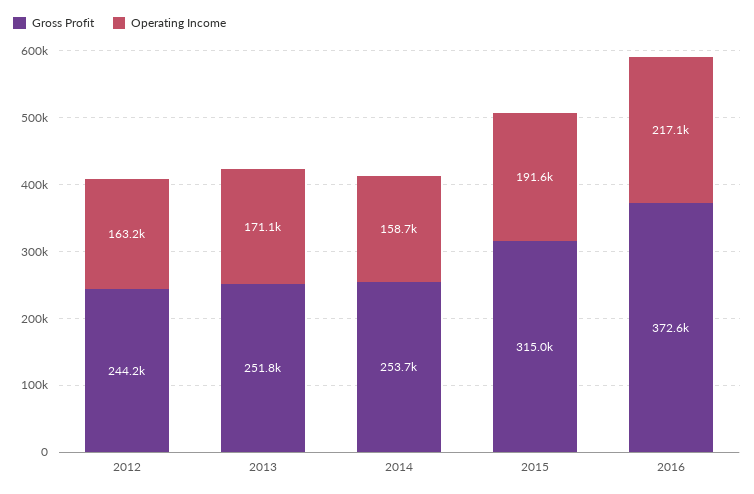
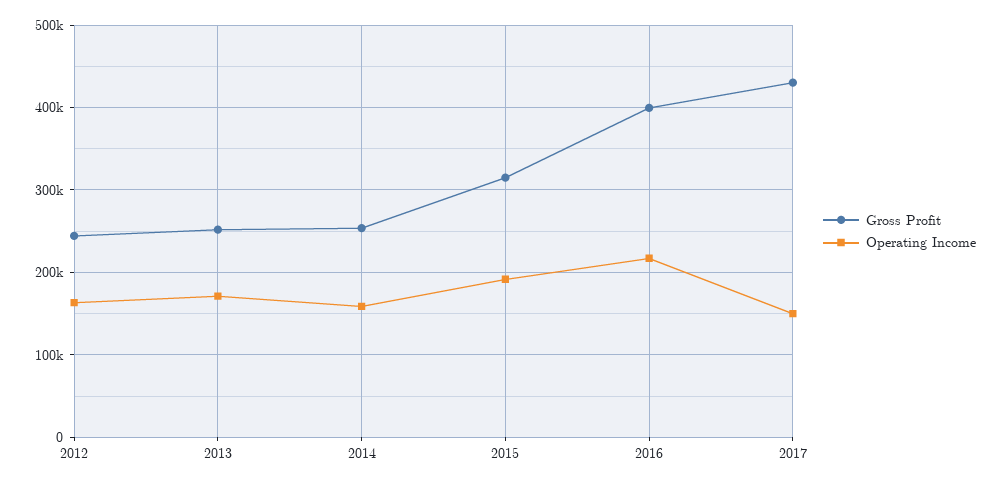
Gross Profit, 2016: 372600 -> 400000
Gross Profit, 2017: none -> 430000
Operating Income, 2017: none -> 150000

